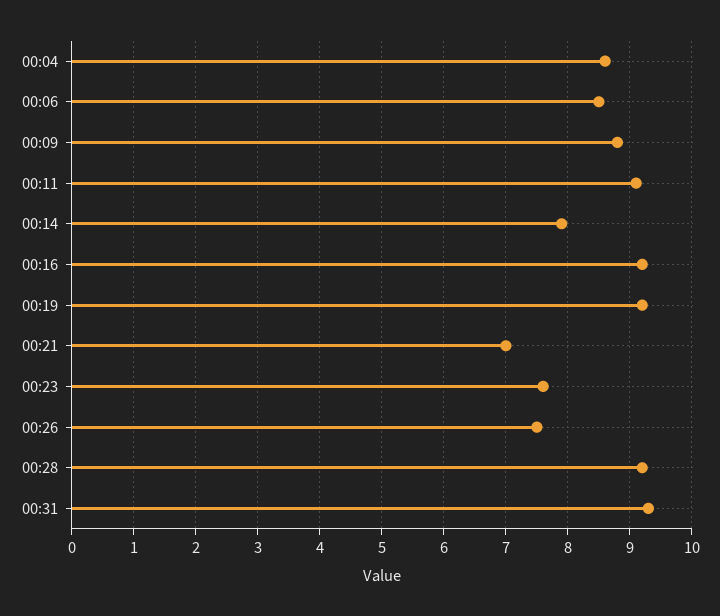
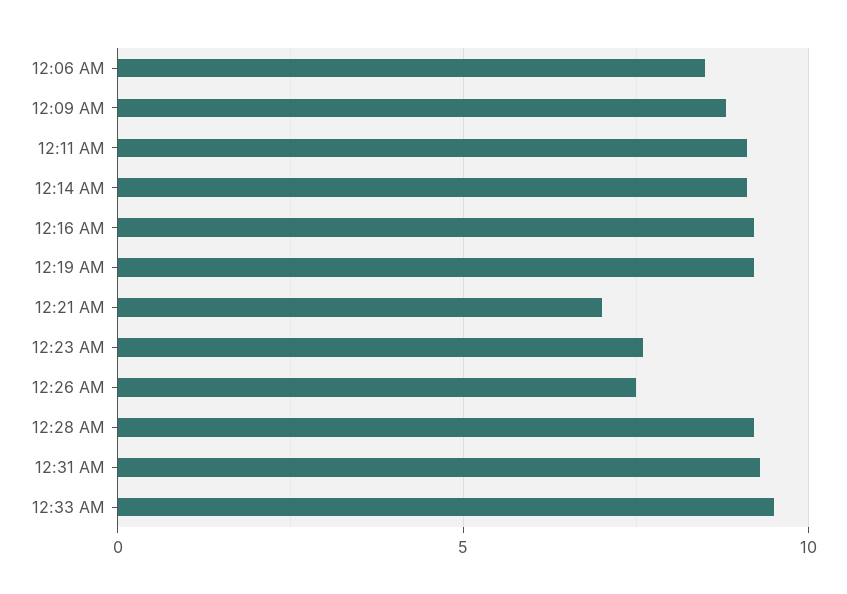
00:04: 8.6 -> none
00:14: 7.9 -> 9
12:33 AM: none -> 9.5

